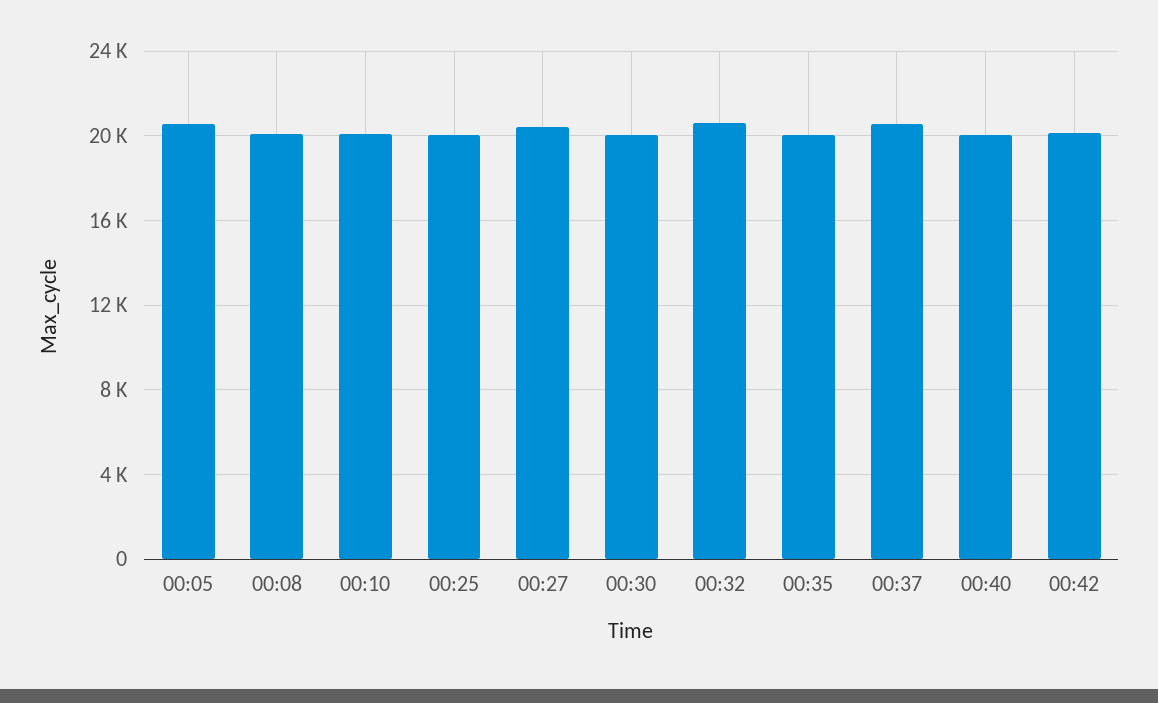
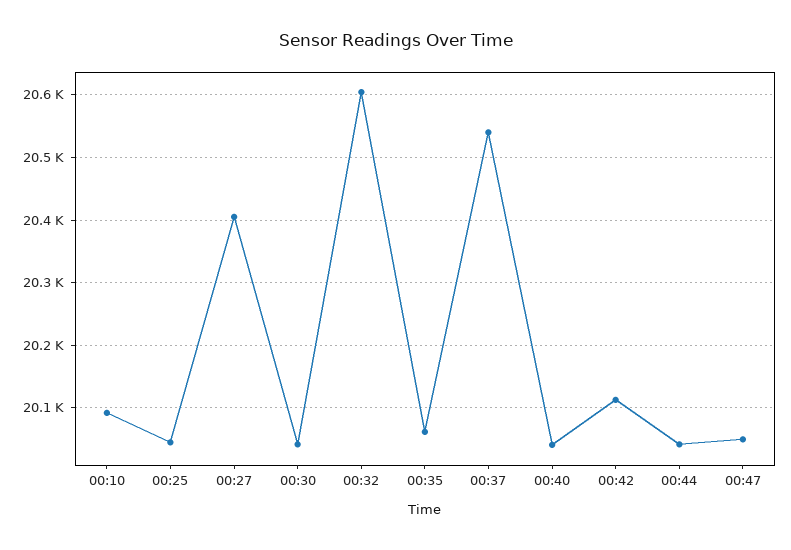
00:05: 20500 -> none
00:08: 20000 -> none
00:44: none -> 20040
00:47: none -> 20050

